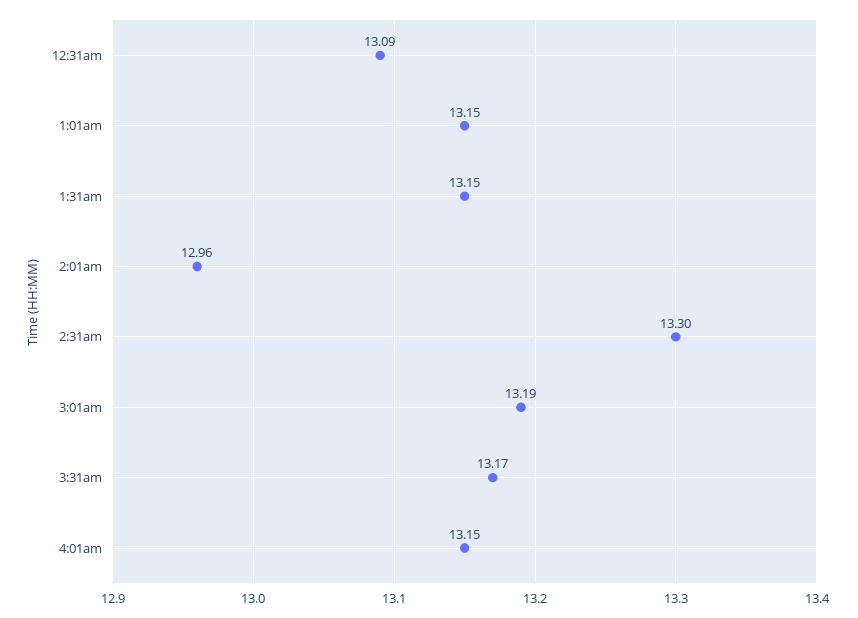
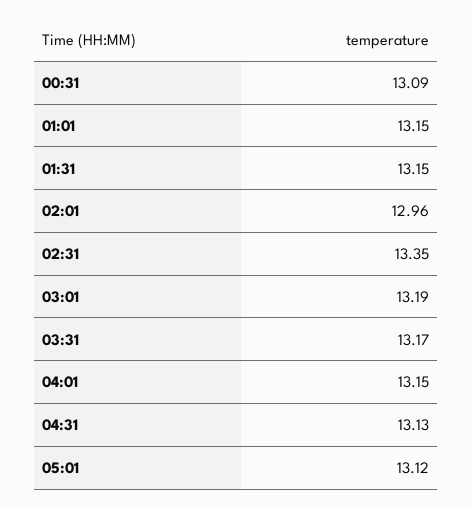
2:31am: 13.3 -> 13.35
04:31: none -> 13.13
05:01: none -> 13.12

